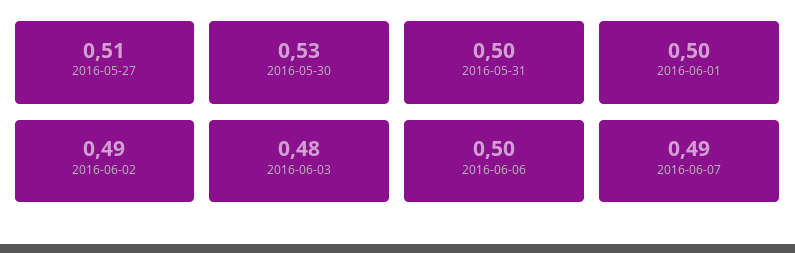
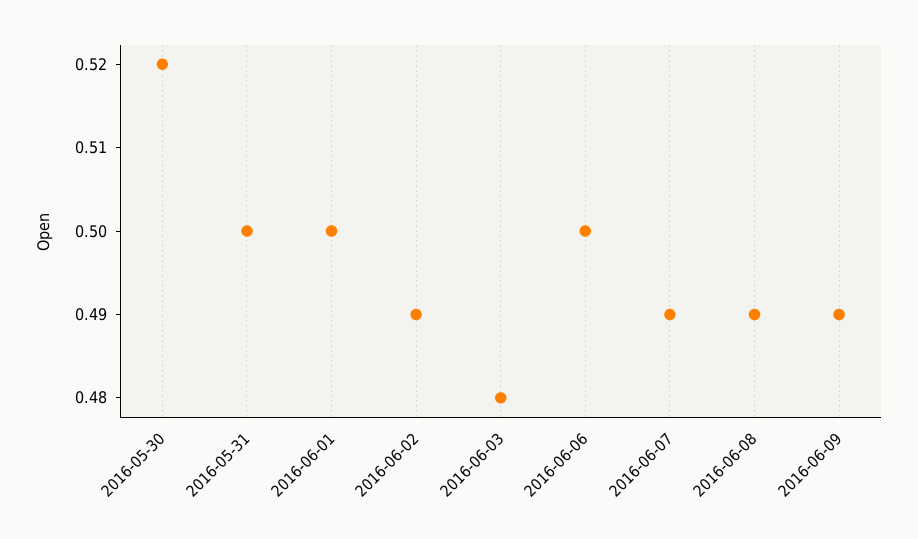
2016-05-27: 0.51 -> none
2016-05-30: 0.53 -> 0.52
2016-06-08: none -> 0.49
2016-06-09: none -> 0.49

